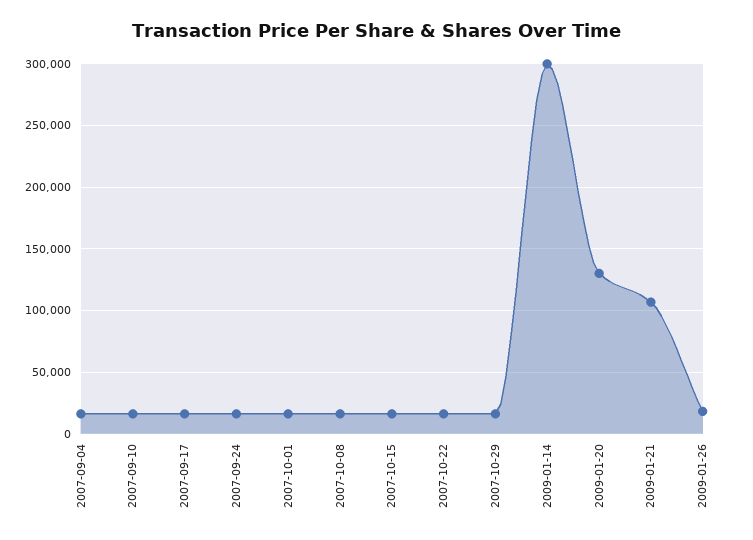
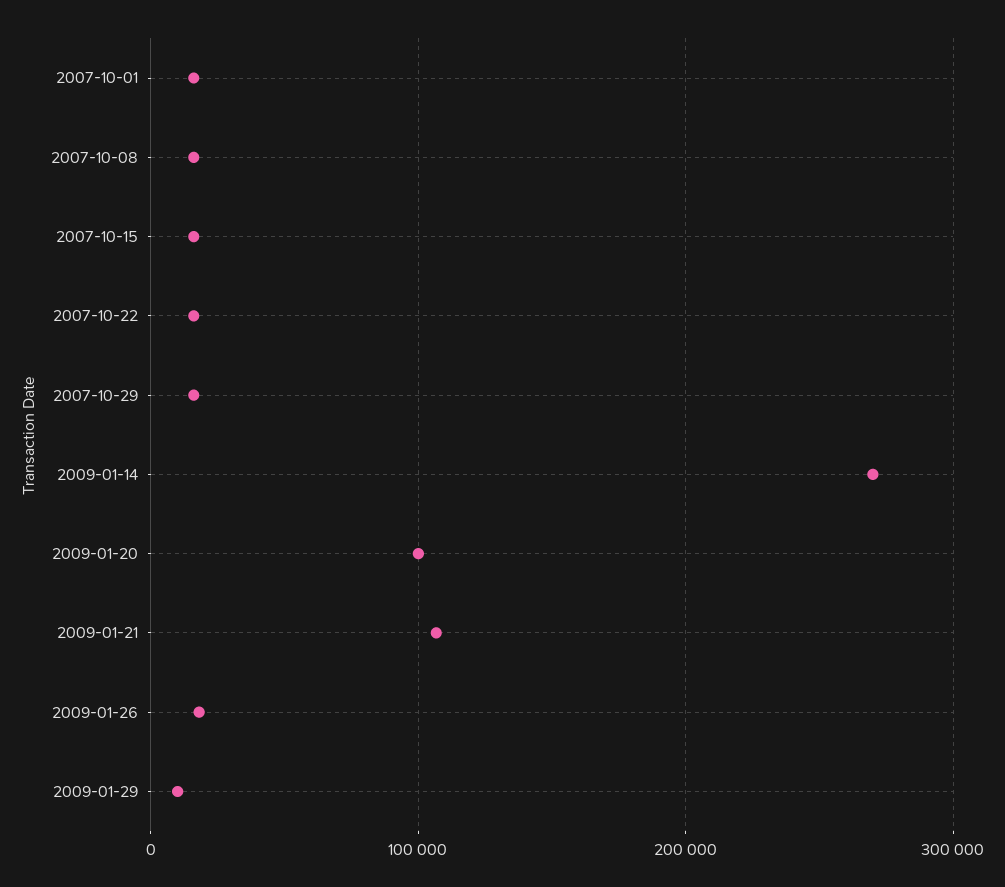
2007-09-04: 15000 -> none
2007-09-10: 15000 -> none
2007-09-17: 15000 -> none
2007-09-24: 15000 -> none
2009-01-14: 300000 -> 270000
2009-01-20: 130000 -> 100000
2009-01-29: none -> 10000

